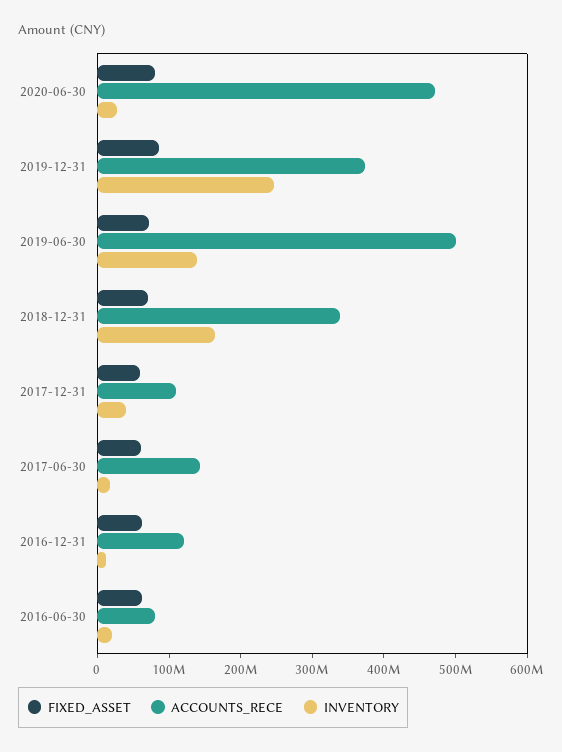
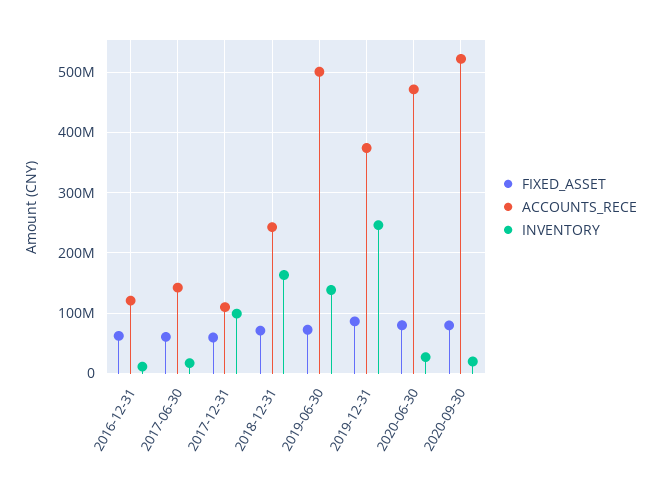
ACCOUNTS_RECE, 2018-12-31: 340000000 -> 240000000
INVENTORY, 2017-12-31: 40000000 -> 100000000
FIXED_ASSET, 2016-06-30: 60000000 -> none
ACCOUNTS_RECE, 2016-06-30: 80000000 -> none
INVENTORY, 2016-06-30: 20000000 -> none
FIXED_ASSET, 2020-09-30: none -> 80000000
ACCOUNTS_RECE, 2020-09-30: none -> 520000000
INVENTORY, 2020-09-30: none -> 20000000

